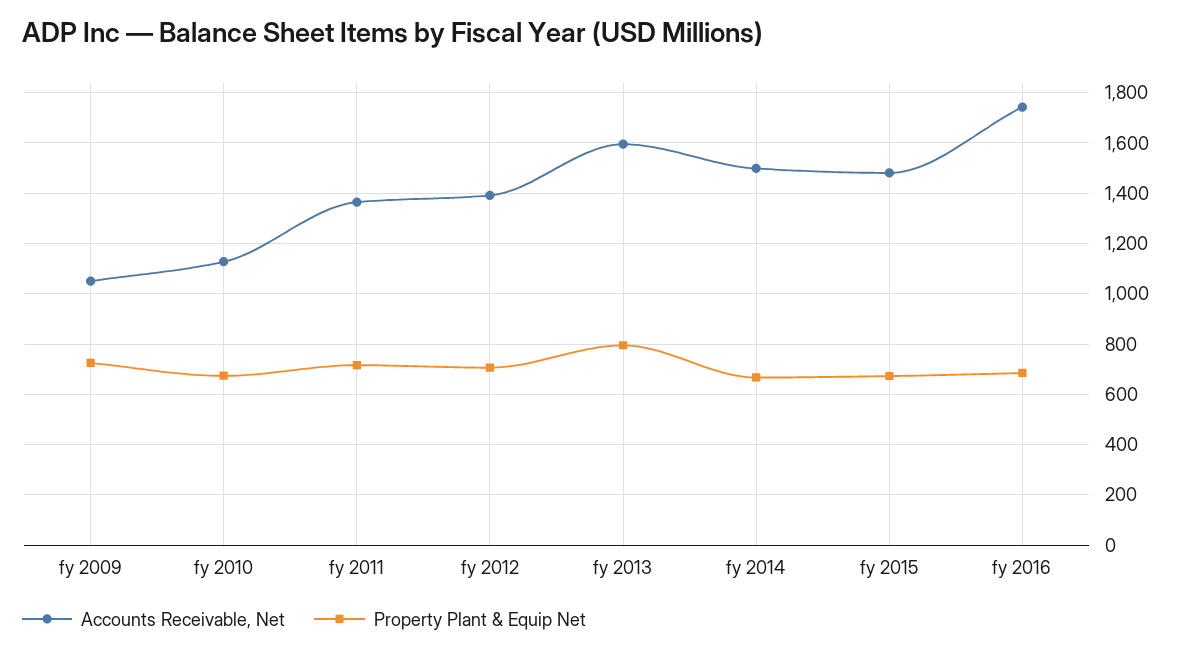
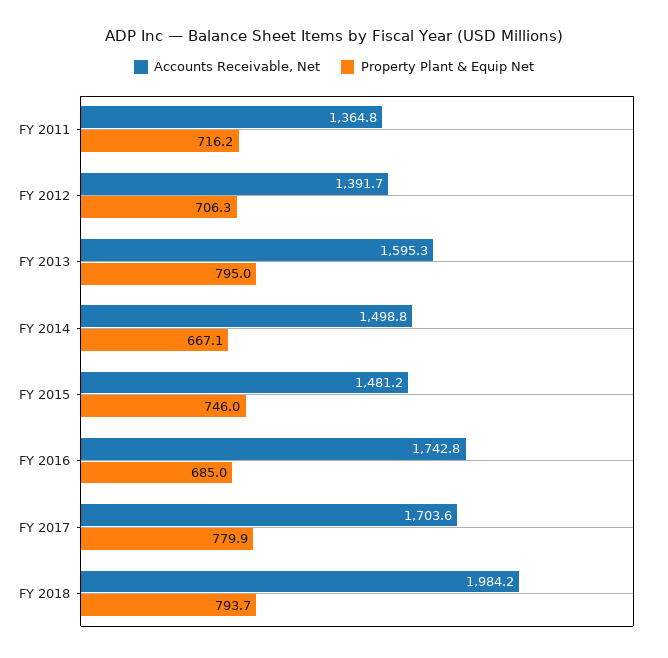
Accounts Receivable, Net, fy 2009: 1050 -> none
Property Plant & Equip Net, fy 2009: 725 -> none
Accounts Receivable, Net, fy 2010: 1125 -> none
Property Plant & Equip Net, fy 2010: 675 -> none
Property Plant & Equip Net, fy 2015: 675 -> 746
Accounts Receivable, Net, FY 2017: none -> 1703.6
Property Plant & Equip Net, FY 2017: none -> 779.9
Accounts Receivable, Net, FY 2018: none -> 1984.2
Property Plant & Equip Net, FY 2018: none -> 793.7

